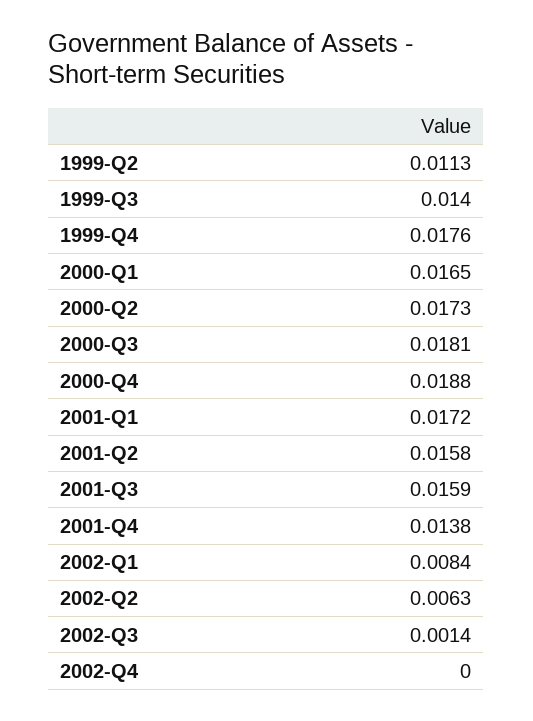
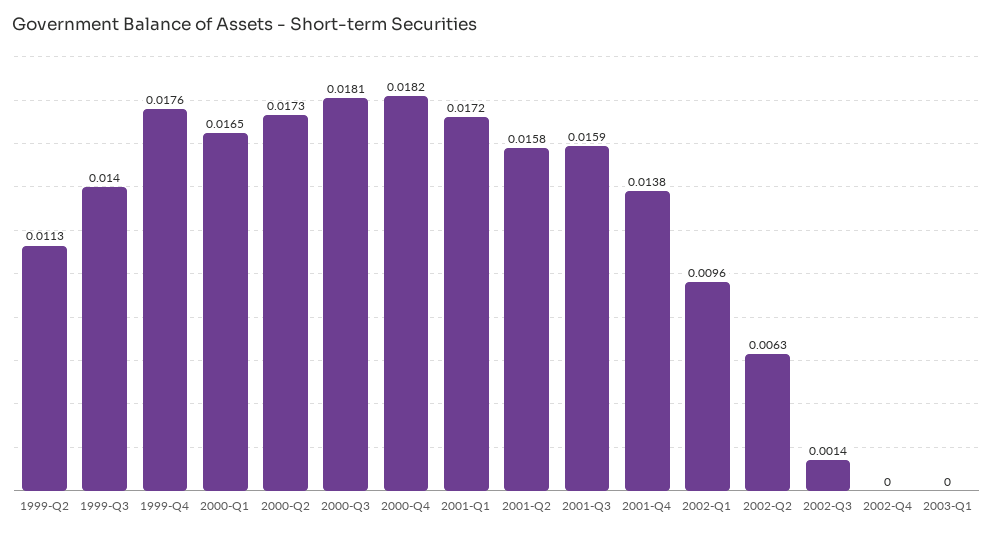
2000-Q4: 0.0188 -> 0.0182
2002-Q1: 0.0084 -> 0.0096
2003-Q1: none -> 0

